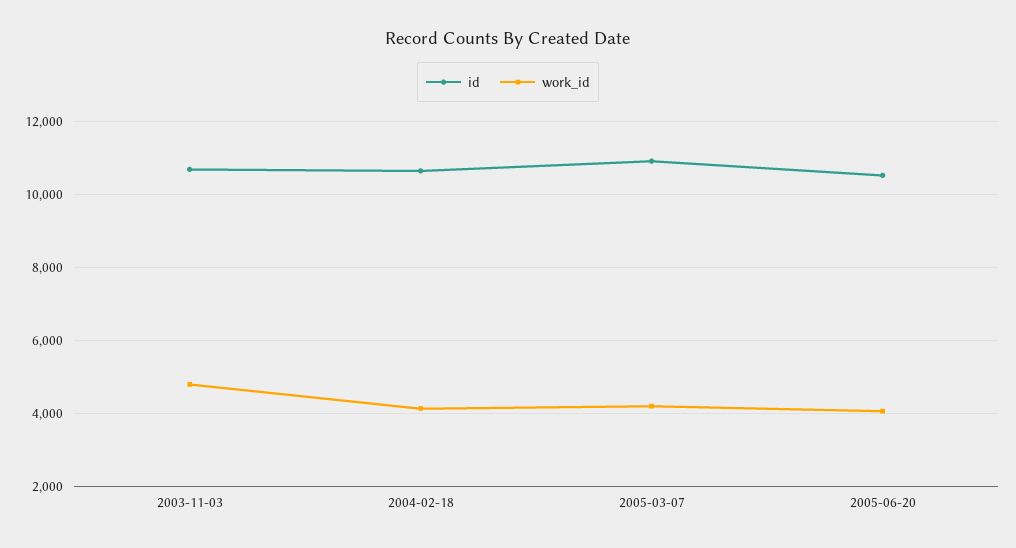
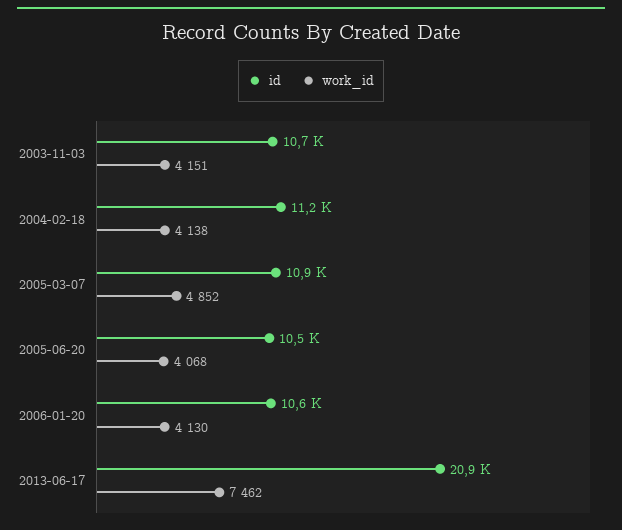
work_id, 2003-11-03: 4800 -> 4151
id, 2004-02-18: 10600 -> 11200
work_id, 2005-03-07: 4200 -> 4852
id, 2006-01-20: none -> 10600
work_id, 2006-01-20: none -> 4130
id, 2013-06-17: none -> 20900
work_id, 2013-06-17: none -> 7462

